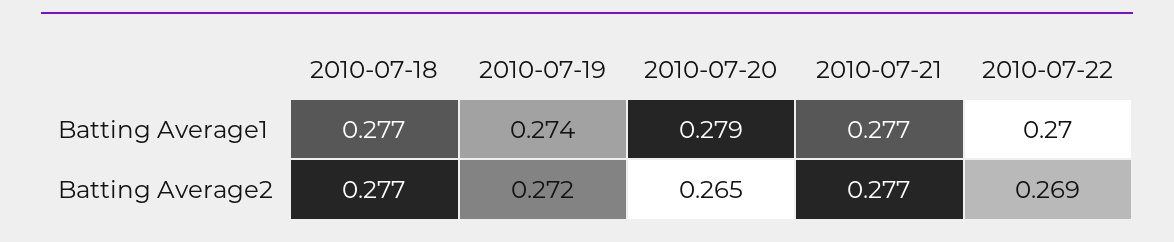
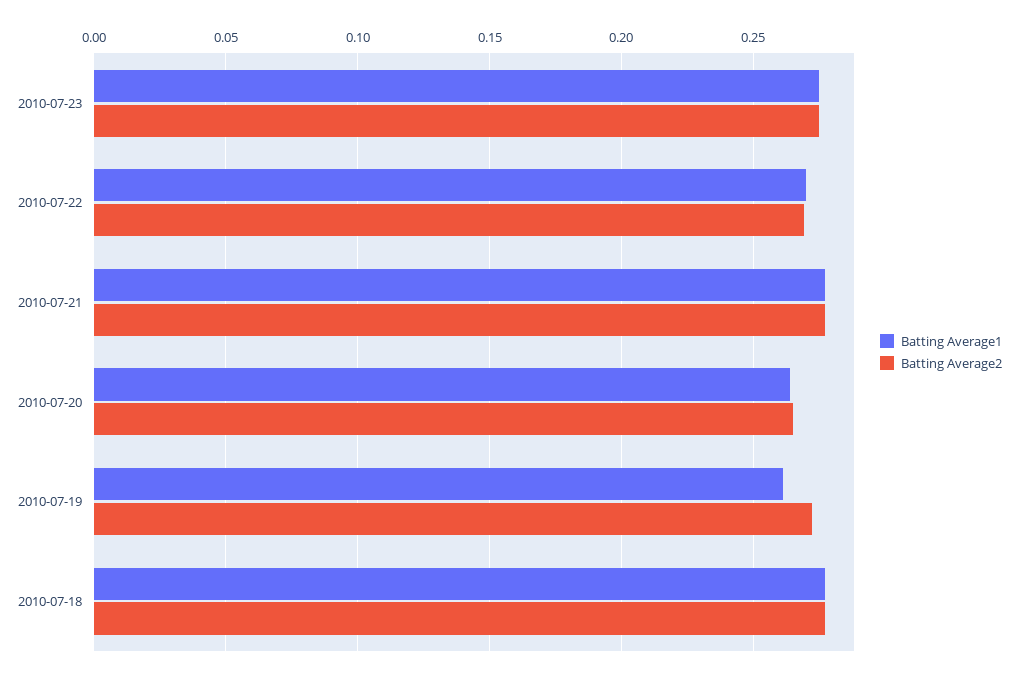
Batting Average1, 2010-07-19: 0.274 -> 0.26
Batting Average1, 2010-07-20: 0.279 -> 0.265
Batting Average1, 2010-07-23: none -> 0.275
Batting Average2, 2010-07-23: none -> 0.275

